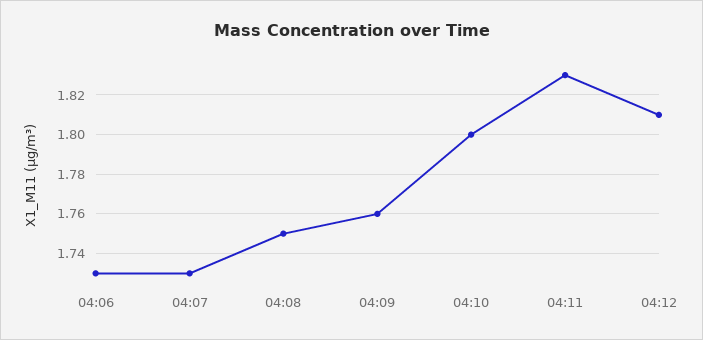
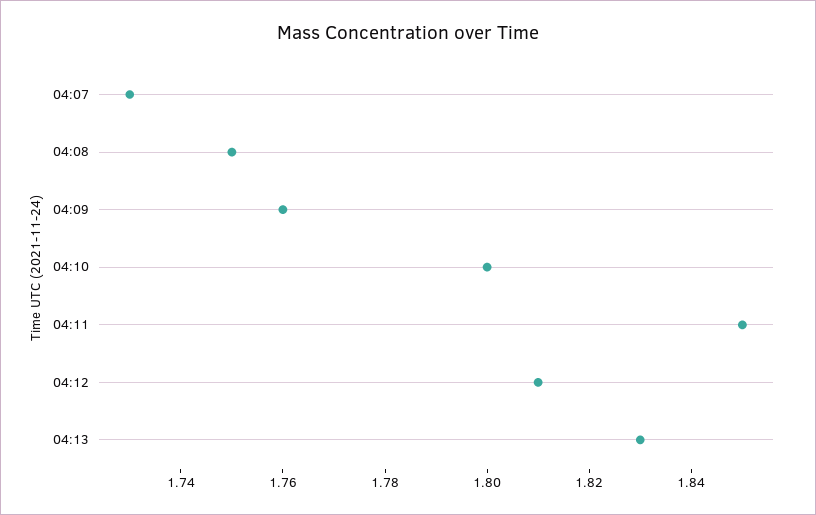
04:06: 1.73 -> none
04:11: 1.83 -> 1.85
04:13: none -> 1.83

